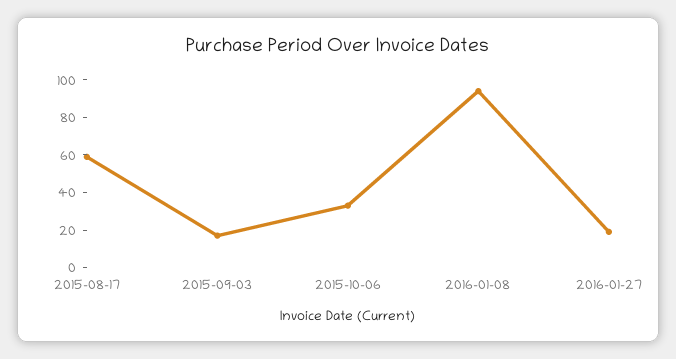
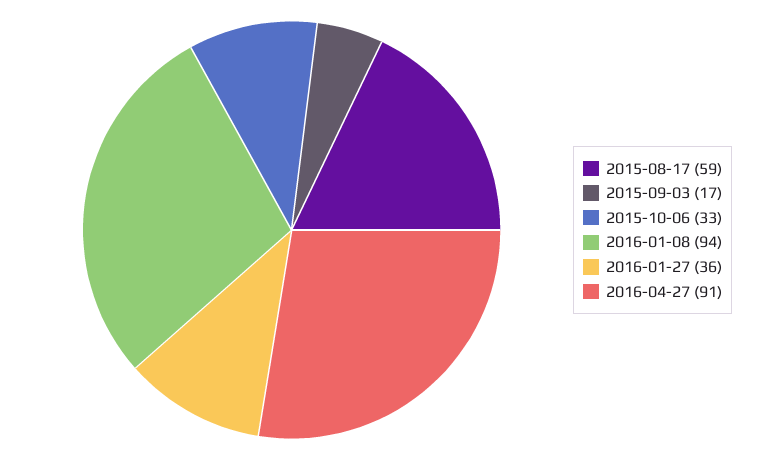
2016-01-27: 20 -> 36
2016-04-27: none -> 91

